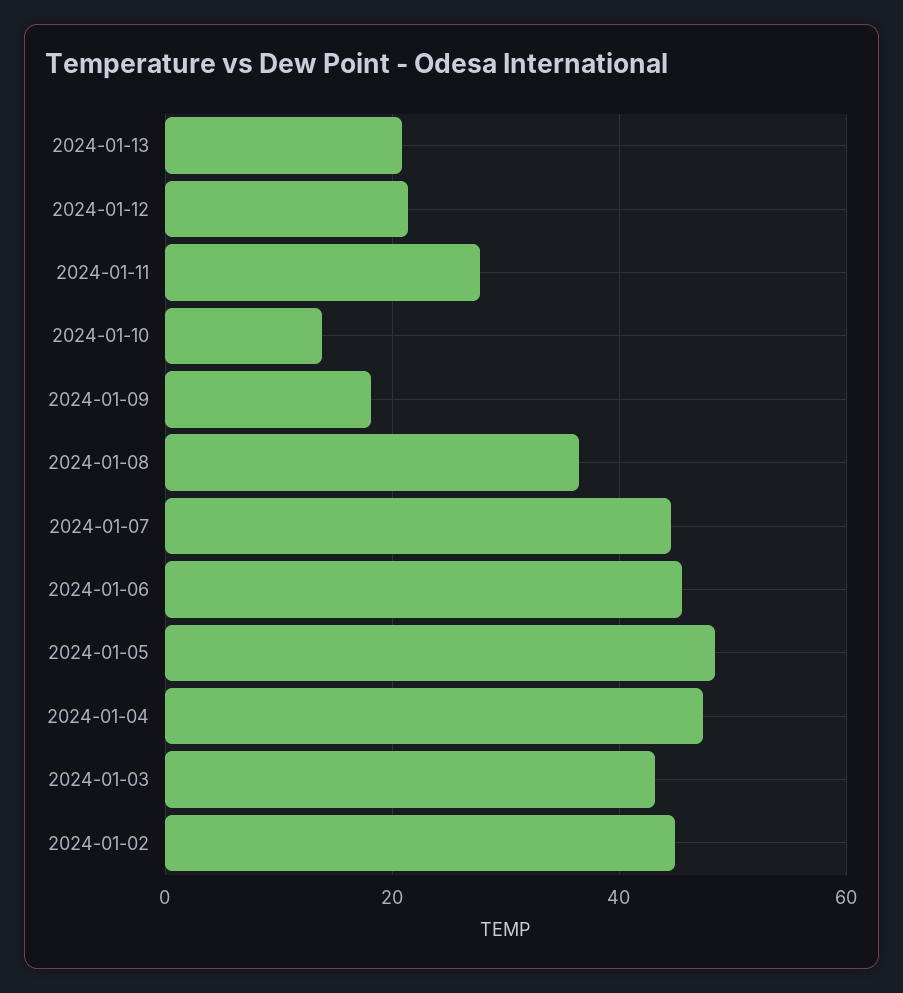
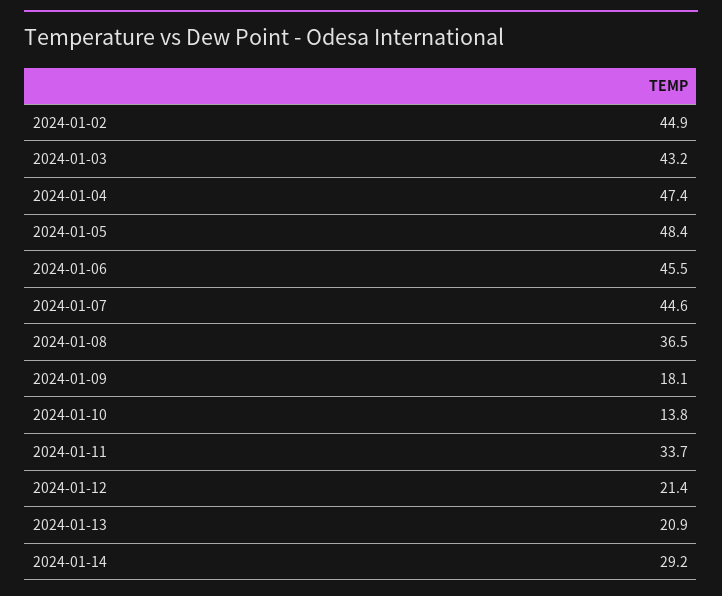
2024-01-11: 28 -> 33.7
2024-01-14: none -> 29.2

